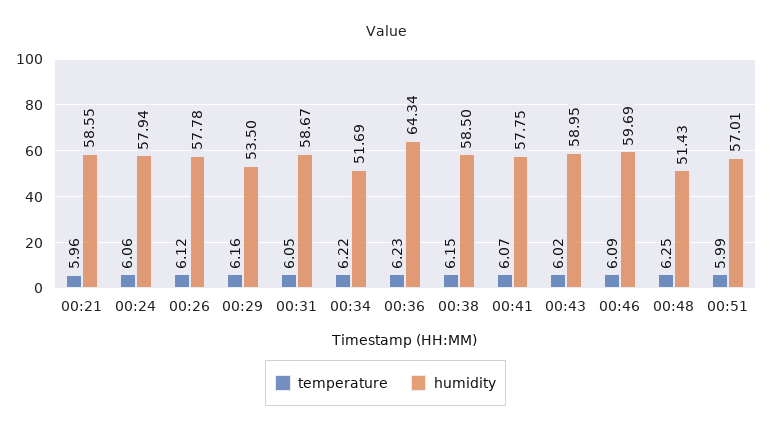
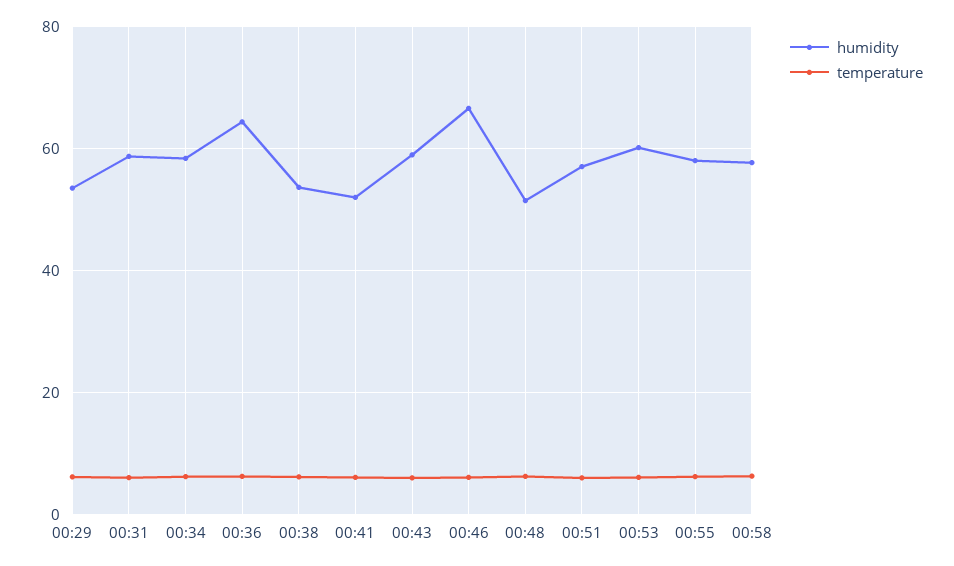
temperature, 00:21: 5.96 -> none
humidity, 00:21: 58.55 -> none
temperature, 00:24: 6.06 -> none
humidity, 00:24: 57.94 -> none
temperature, 00:26: 6.12 -> none
humidity, 00:26: 57.78 -> none
humidity, 00:34: 51.69 -> 58
humidity, 00:38: 58.5 -> 54
humidity, 00:41: 57.75 -> 52
humidity, 00:46: 59.69 -> 66
humidity, 00:53: none -> 60
temperature, 00:53: none -> 6
humidity, 00:55: none -> 58
temperature, 00:55: none -> 6
humidity, 00:58: none -> 58
temperature, 00:58: none -> 6

